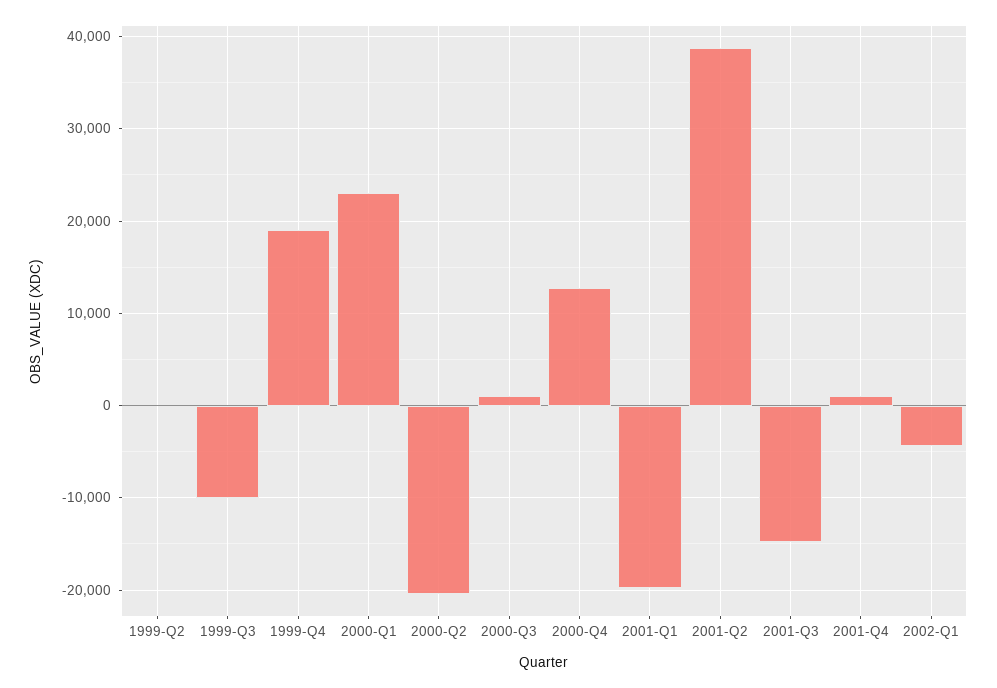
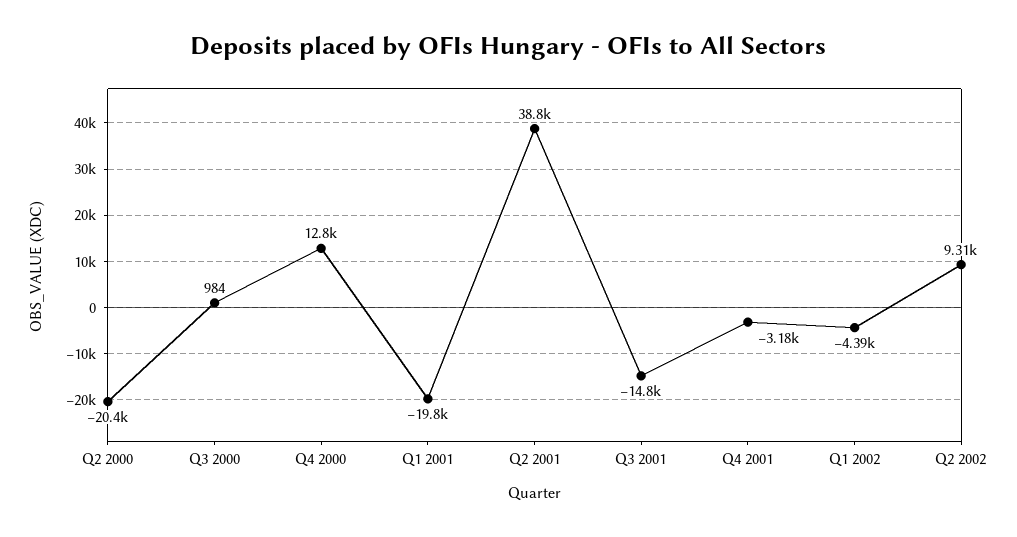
1999-Q2: 0 -> none
1999-Q3: -10000 -> none
1999-Q4: 19000 -> none
2000-Q1: 23000 -> none
2001-Q4: 1000 -> -3180
Q2 2002: none -> 9310

